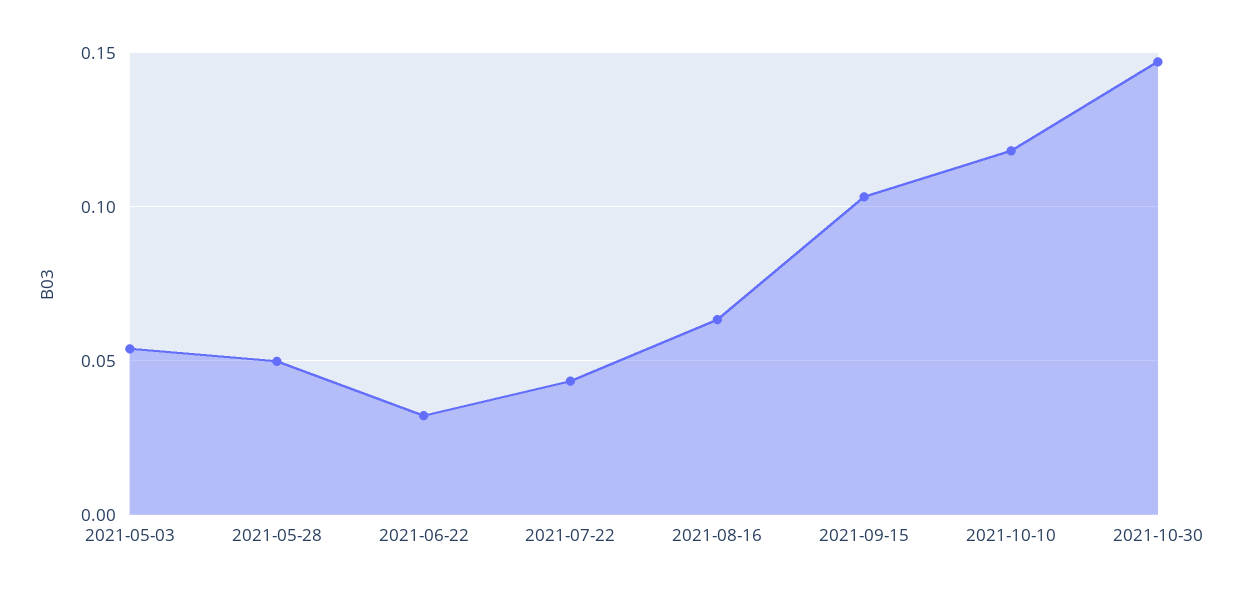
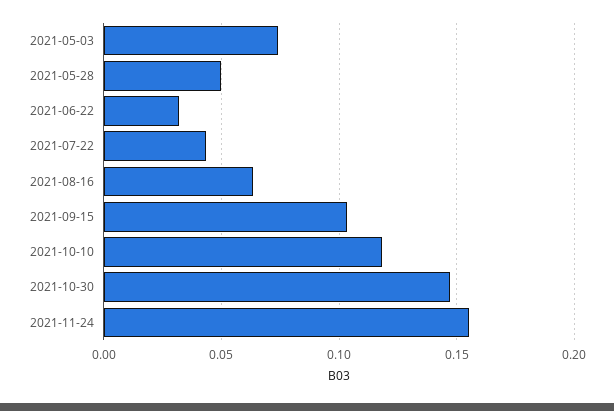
2021-05-03: 0.055 -> 0.075
2021-11-24: none -> 0.155

